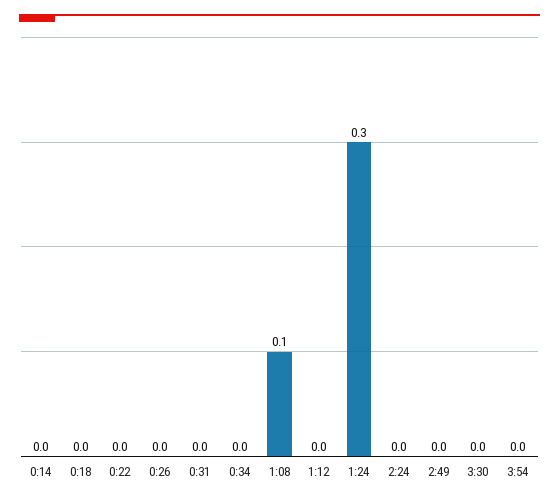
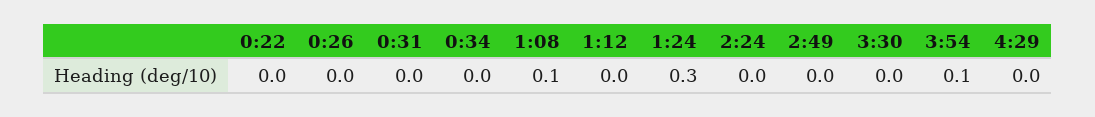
0:14: 0 -> none
0:18: 0 -> none
3:54: 0 -> 0.1
4:29: none -> 0

